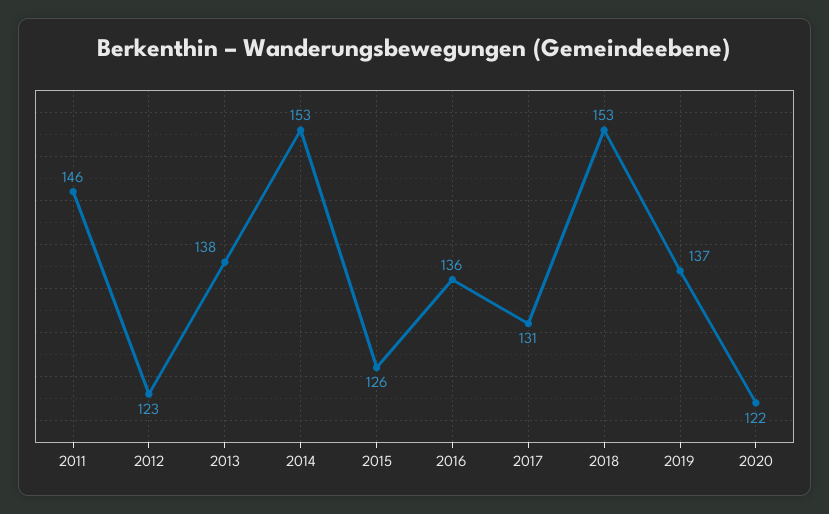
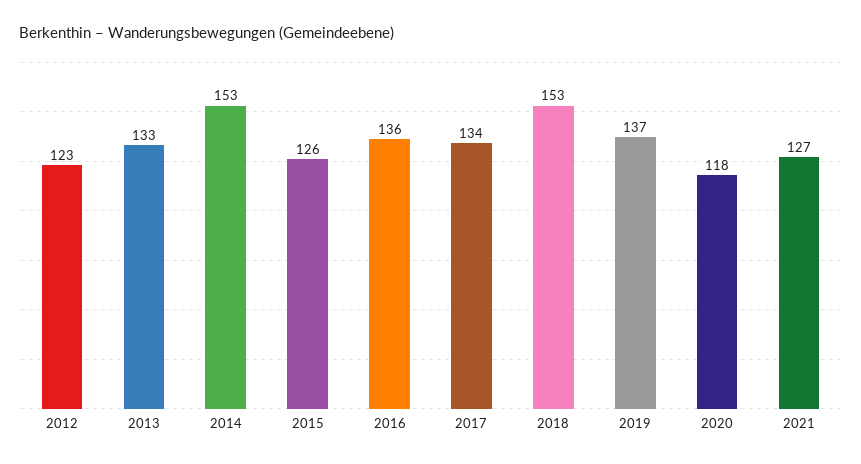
2011: 146 -> none
2013: 138 -> 133
2017: 131 -> 134
2020: 122 -> 118
2021: none -> 127

